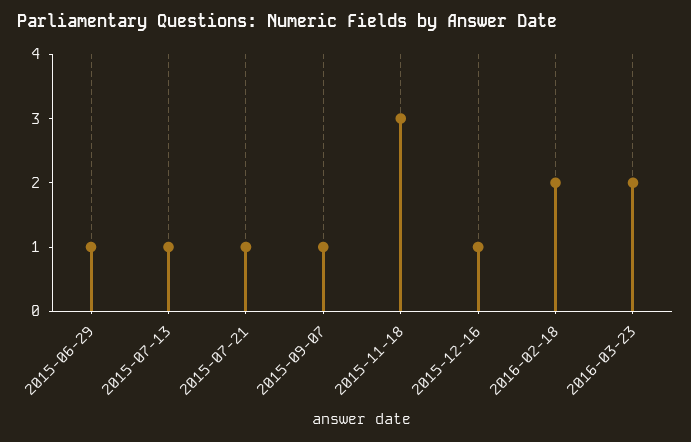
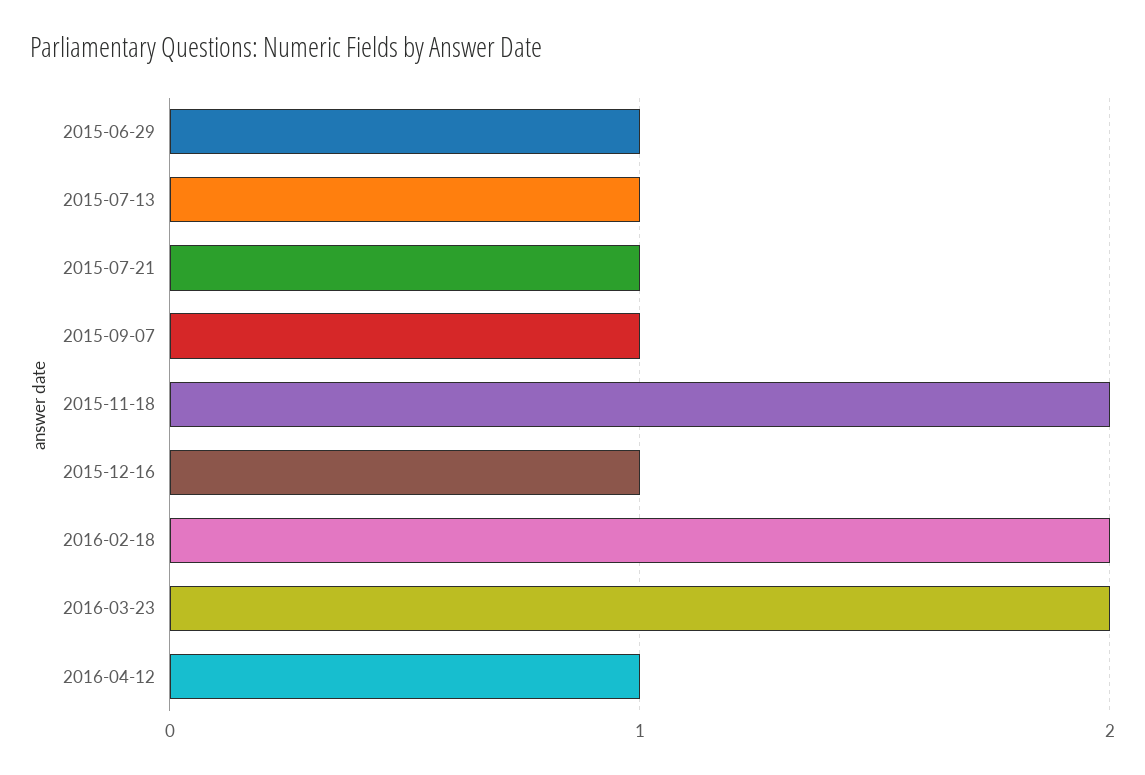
2015-11-18: 3 -> 2
2016-04-12: none -> 1

